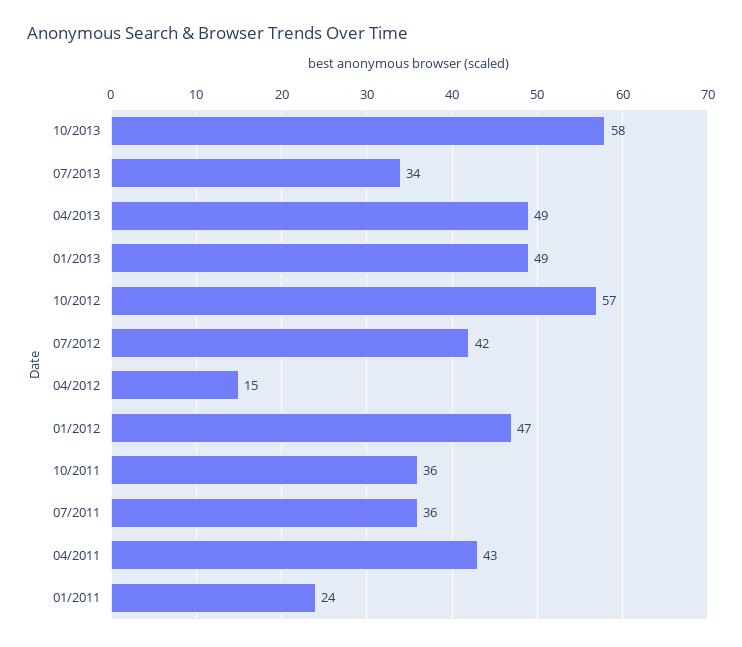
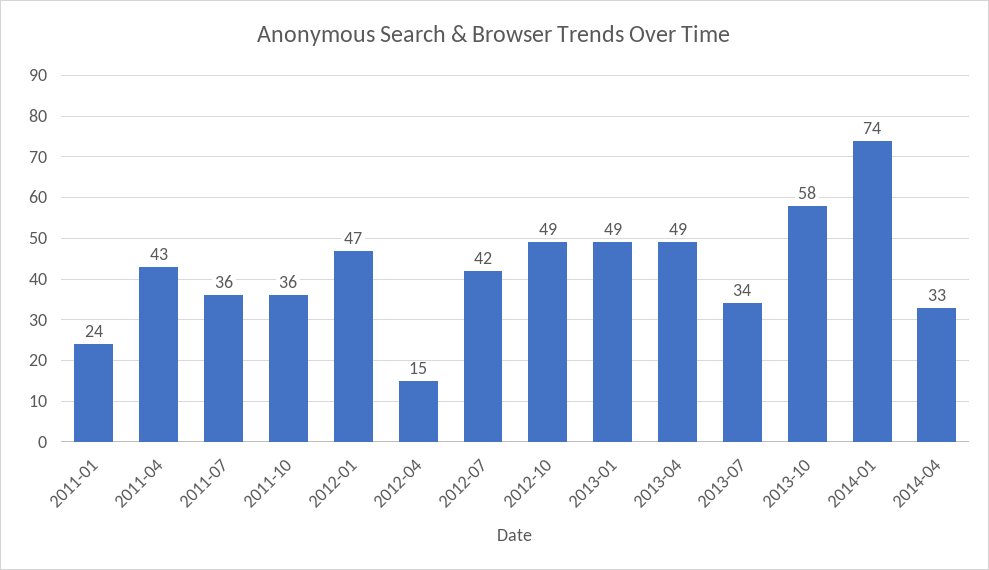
10/2012: 57 -> 49
2014-01: none -> 74
2014-04: none -> 33

